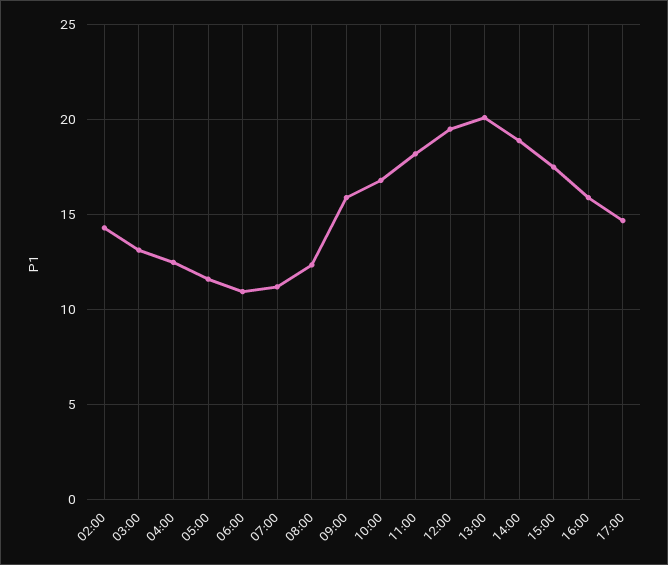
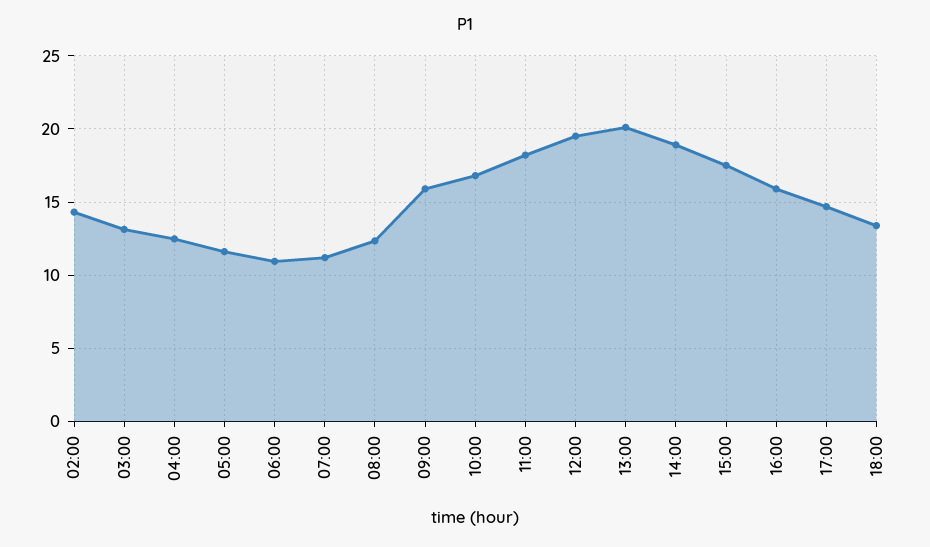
18:00: none -> 13.5

